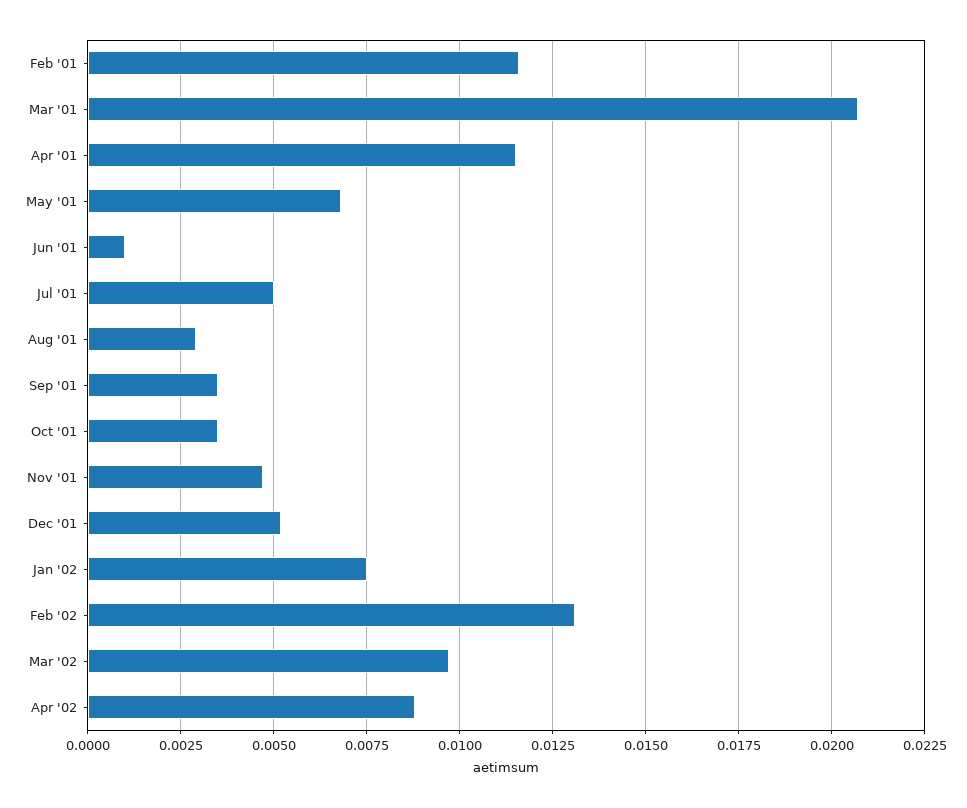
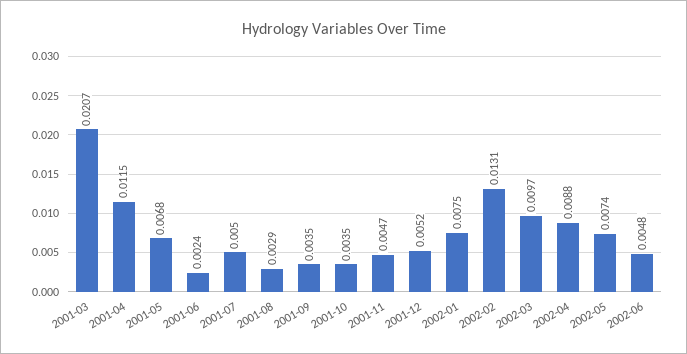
Feb '01: 0.0115 -> none
Jun '01: 0.001 -> 0.0024
2002-05: none -> 0.0074
2002-06: none -> 0.0048

